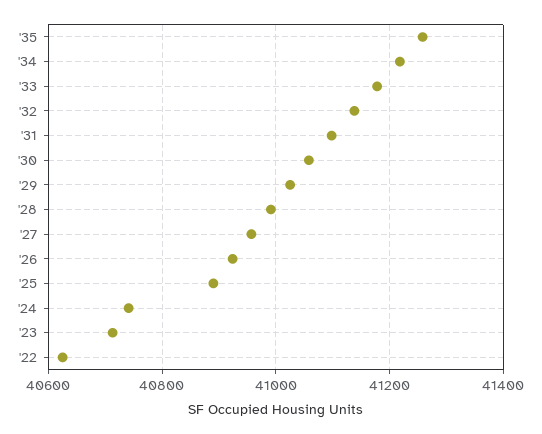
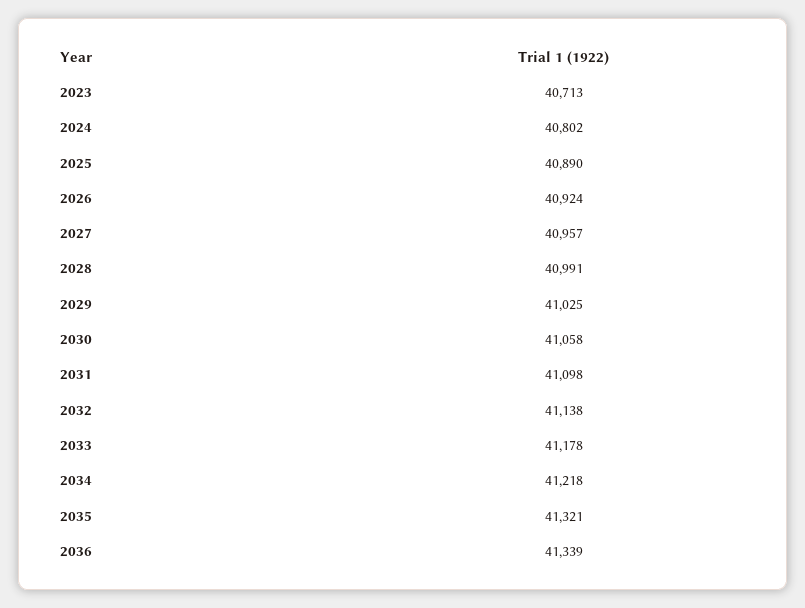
'35: 41260 -> 41321
'24: 40740 -> 40802
'22: 40620 -> none
2036: none -> 41339

